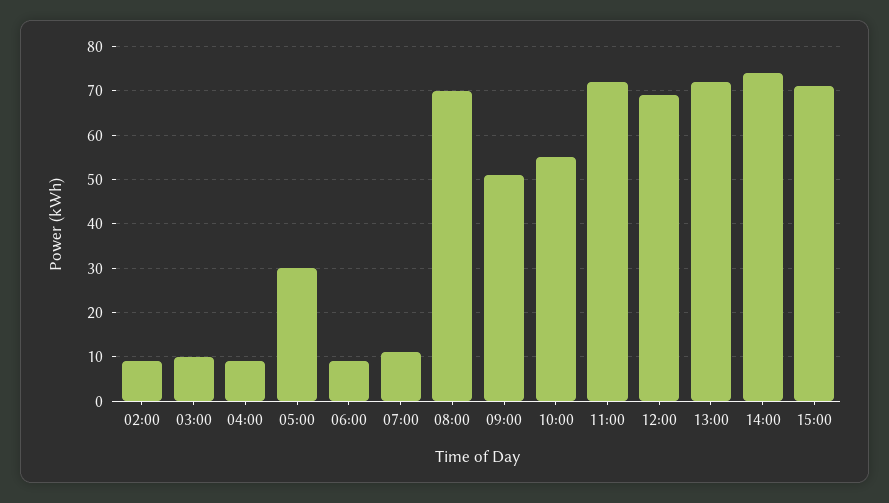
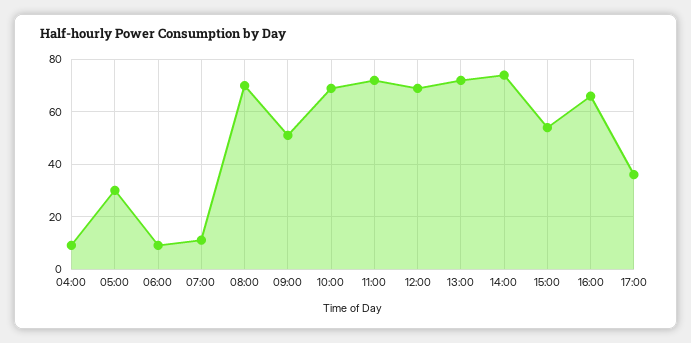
02:00: 10 -> none
03:00: 10 -> none
10:00: 55 -> 70
15:00: 70 -> 55
16:00: none -> 65
17:00: none -> 35

